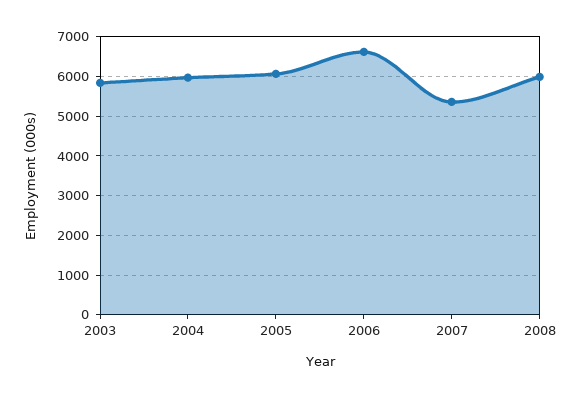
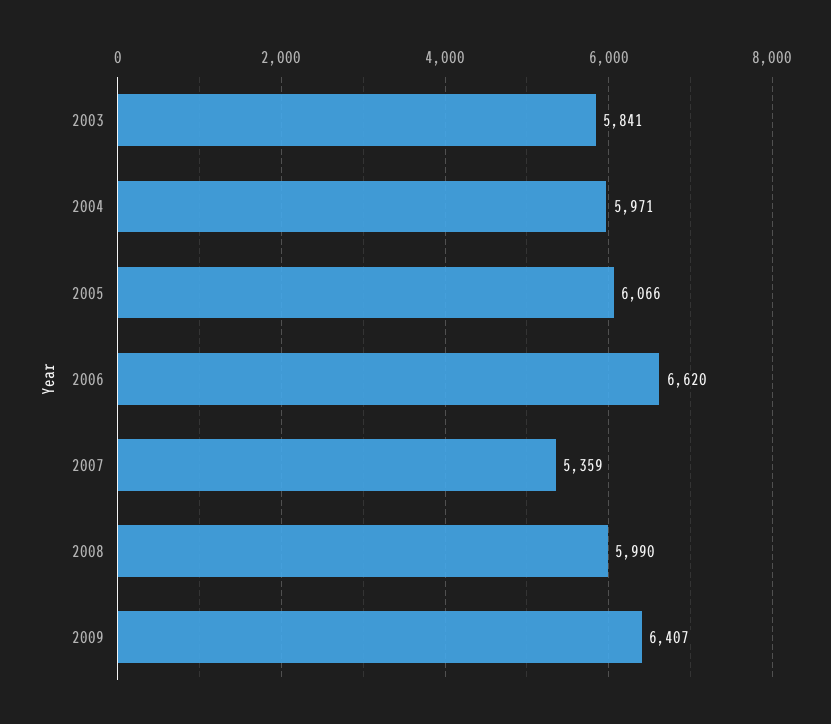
2009: none -> 6407

